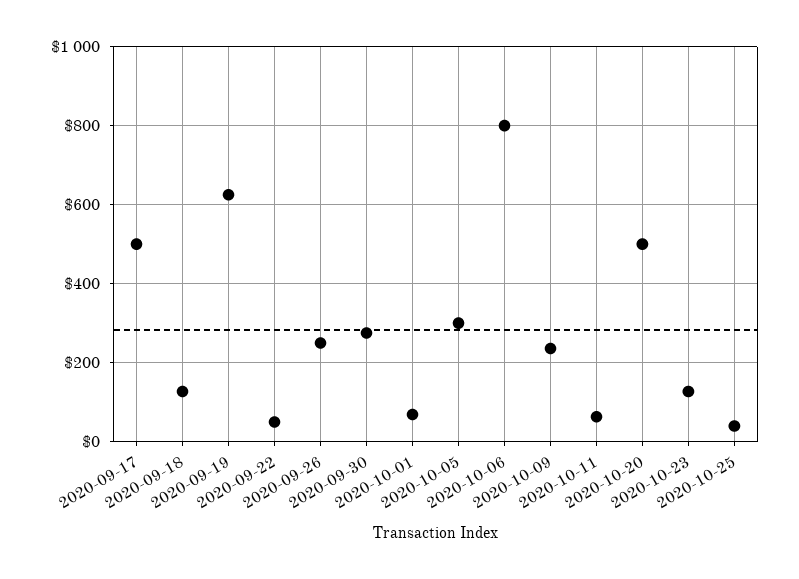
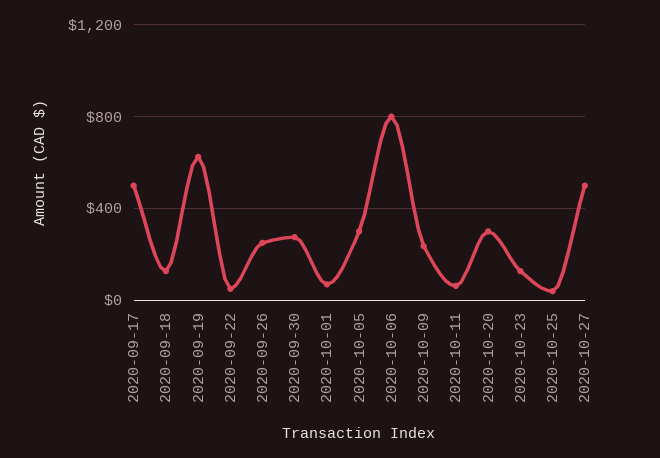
2020-10-20: 500 -> 300
2020-10-27: none -> 500

